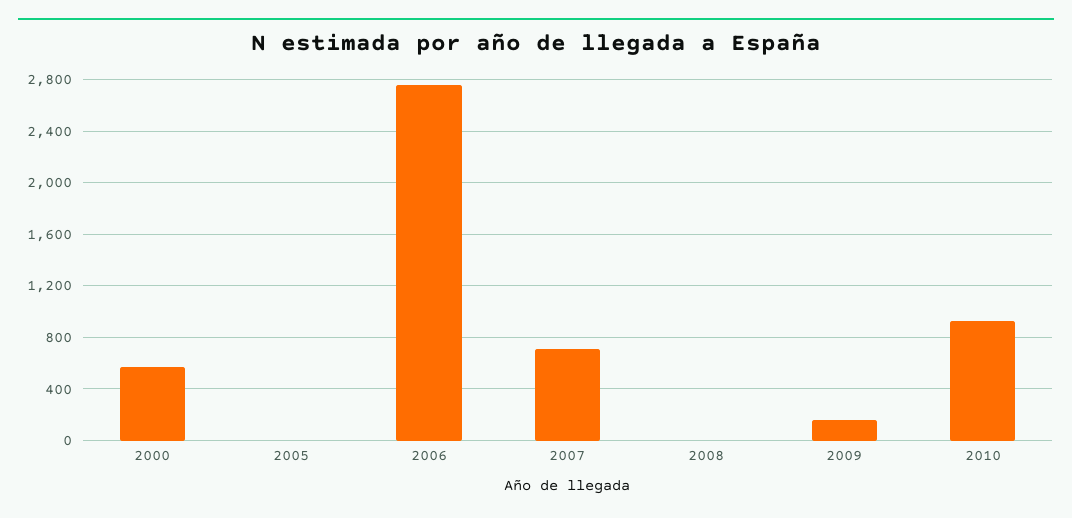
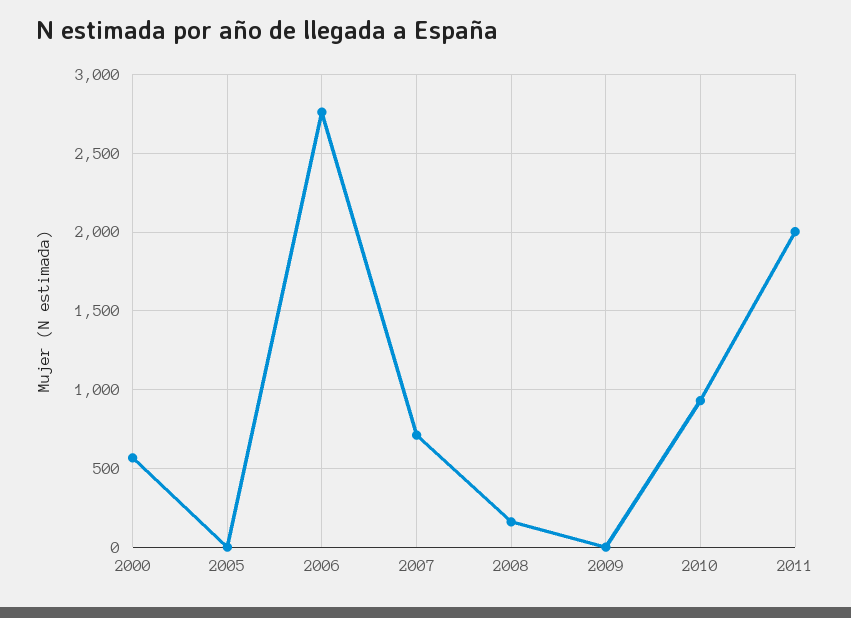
2008: 0 -> 150
2009: 150 -> 0
2011: none -> 2000

